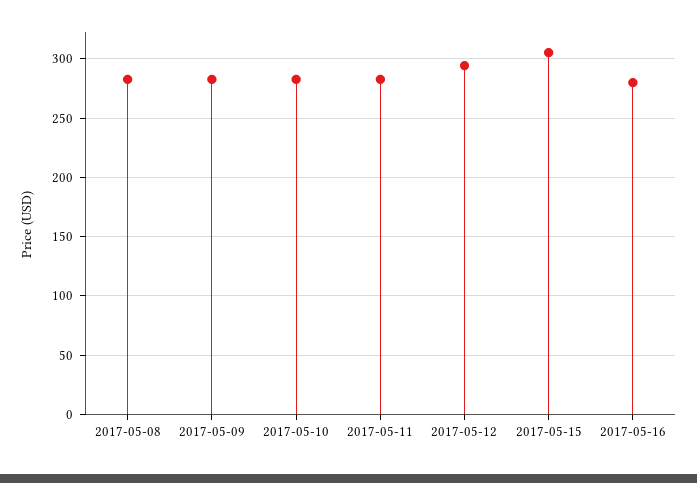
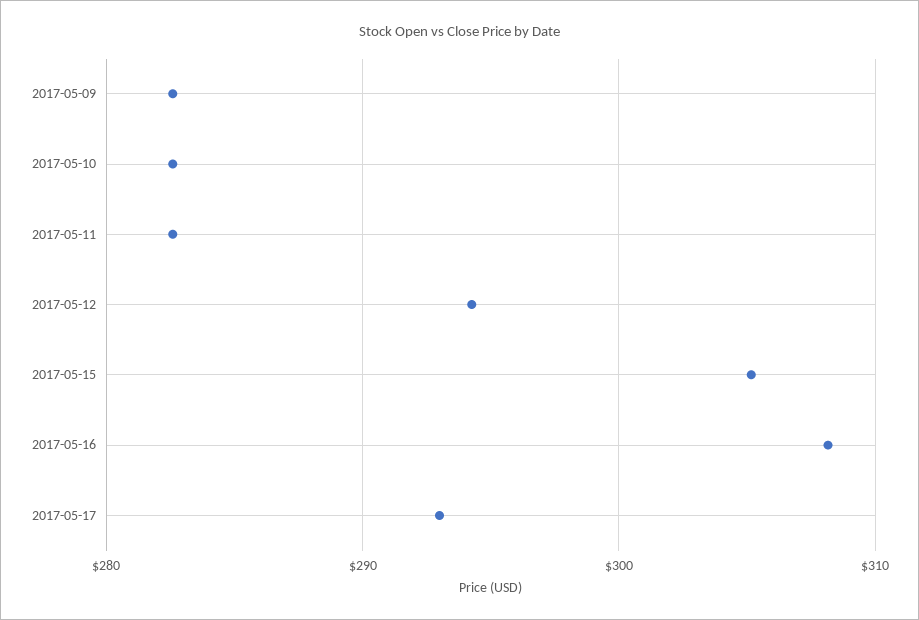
2017-05-08: 280 -> none
2017-05-16: 280 -> 308
2017-05-17: none -> 293

